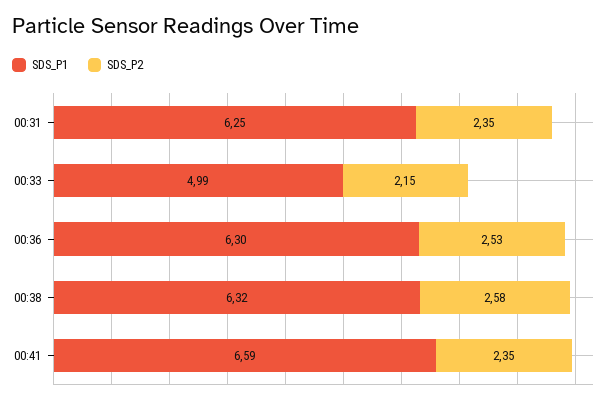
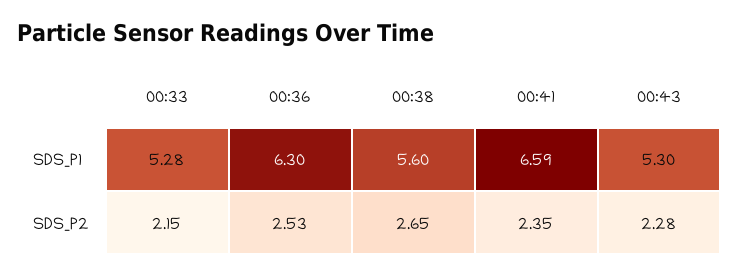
SDS_P1, 00:31: 6.25 -> none
SDS_P2, 00:31: 2.35 -> none
SDS_P1, 00:33: 4.99 -> 5.28
SDS_P1, 00:38: 6.32 -> 5.6
SDS_P2, 00:38: 2.58 -> 2.65
SDS_P1, 00:43: none -> 5.3
SDS_P2, 00:43: none -> 2.28

